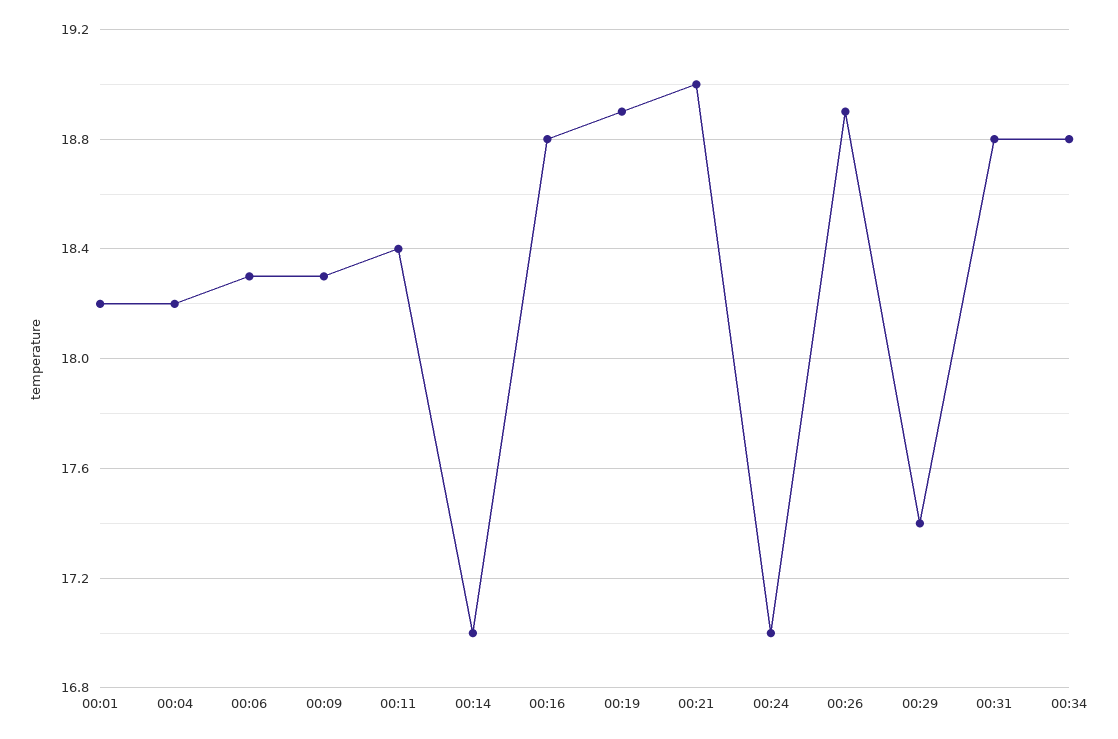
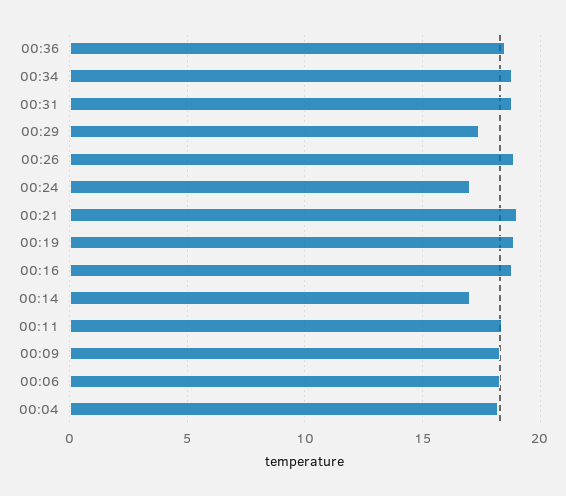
00:01: 18.2 -> none
00:36: none -> 18.5

